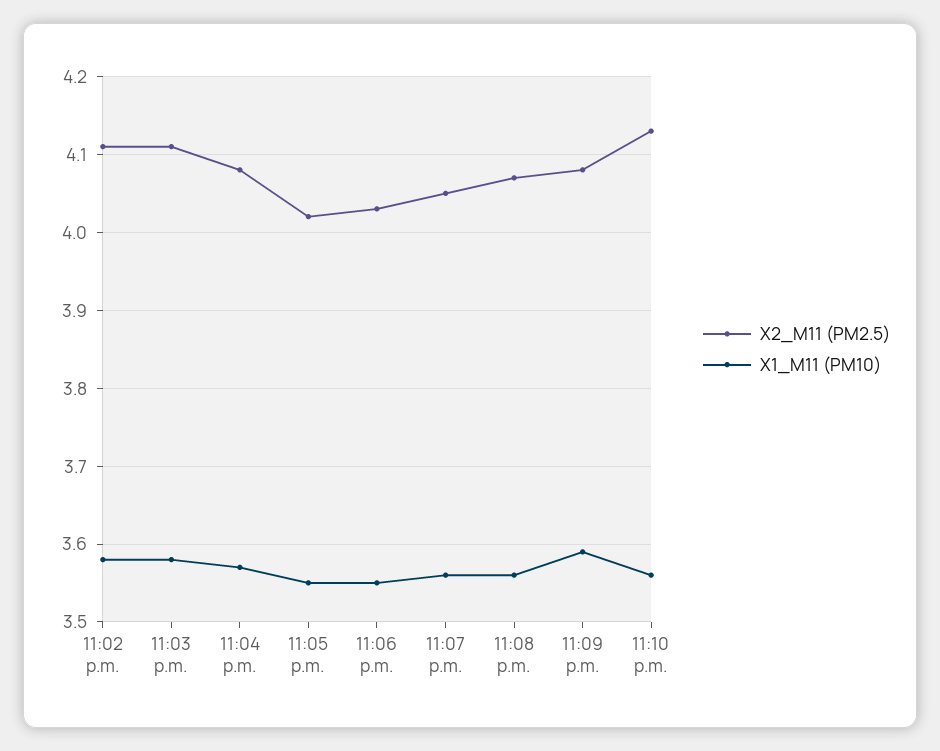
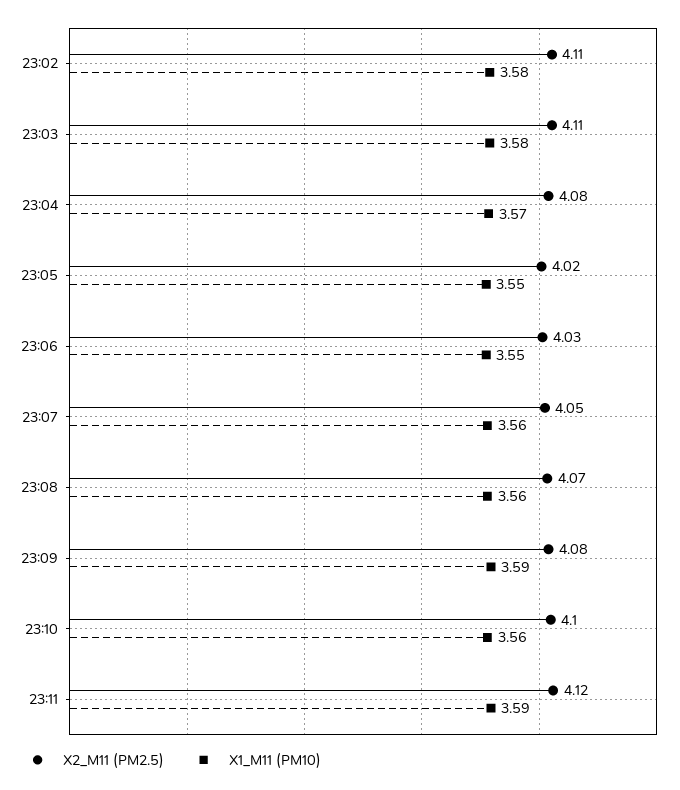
X2_M11 (PM2.5), 11:10 p.m.: 4.13 -> 4.1
X2_M11 (PM2.5), 23:11: none -> 4.12
X1_M11 (PM10), 23:11: none -> 3.59

